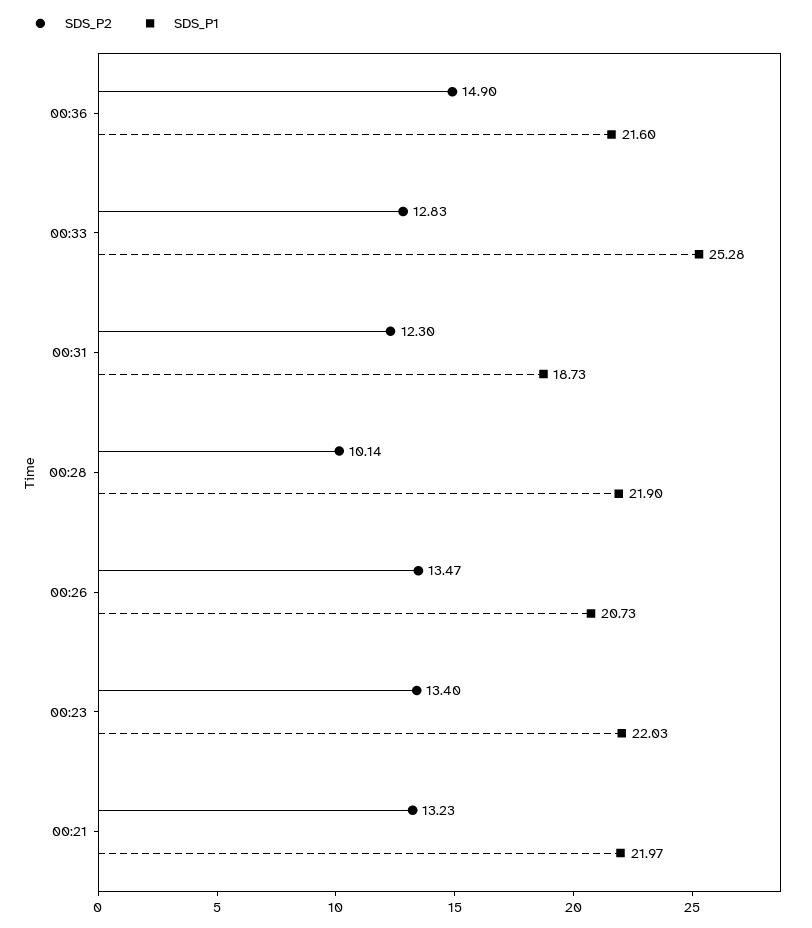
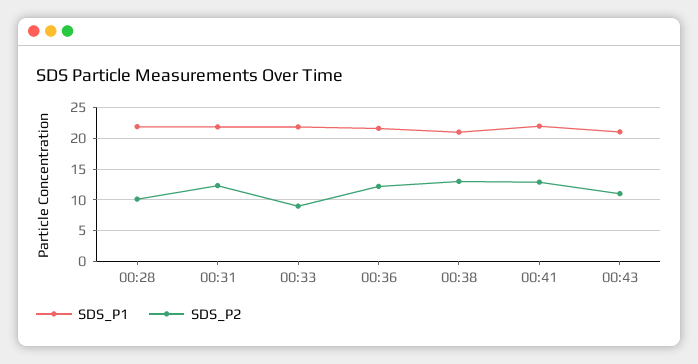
SDS_P2, 00:36: 14.9 -> 12
SDS_P2, 00:33: 12.83 -> 9
SDS_P1, 00:33: 25.28 -> 22
SDS_P1, 00:31: 18.73 -> 22
SDS_P2, 00:26: 13.47 -> none
SDS_P1, 00:26: 20.73 -> none
SDS_P2, 00:23: 13.4 -> none
SDS_P1, 00:23: 22.03 -> none
SDS_P2, 00:21: 13.23 -> none
SDS_P1, 00:21: 21.97 -> none
SDS_P1, 00:38: none -> 21
SDS_P2, 00:38: none -> 13
SDS_P1, 00:41: none -> 22
SDS_P2, 00:41: none -> 13
SDS_P1, 00:43: none -> 21
SDS_P2, 00:43: none -> 11

